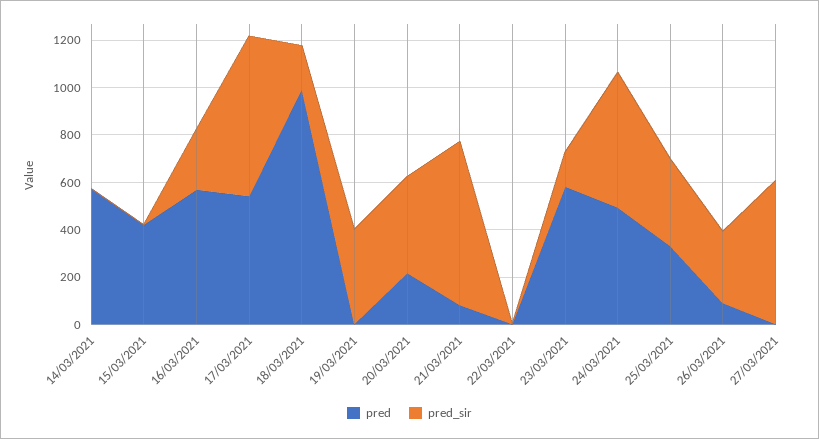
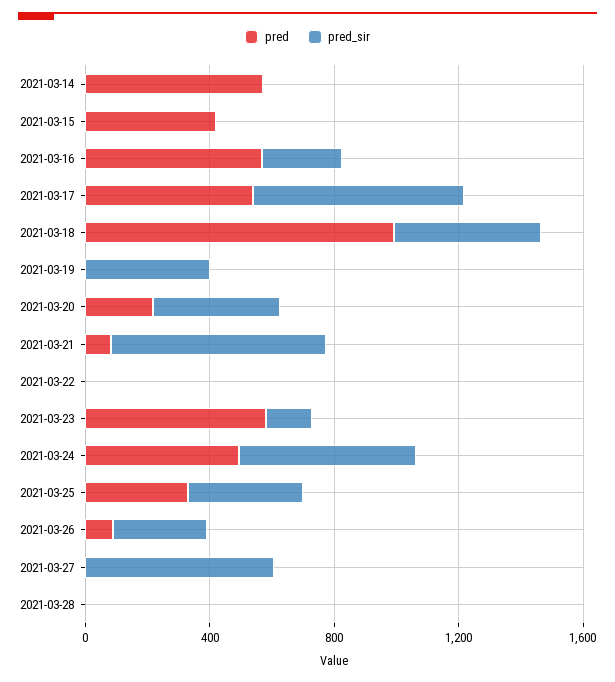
pred_sir, 18/03/2021: 200 -> 500
pred, 2021-03-28: none -> 0
pred_sir, 2021-03-28: none -> 0

